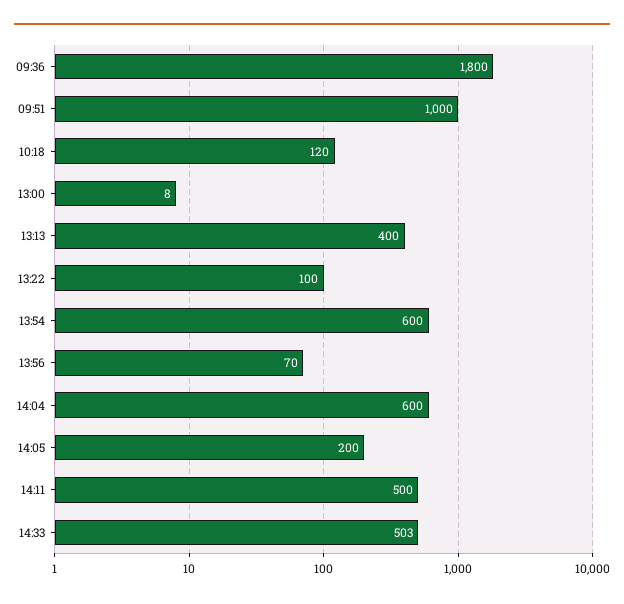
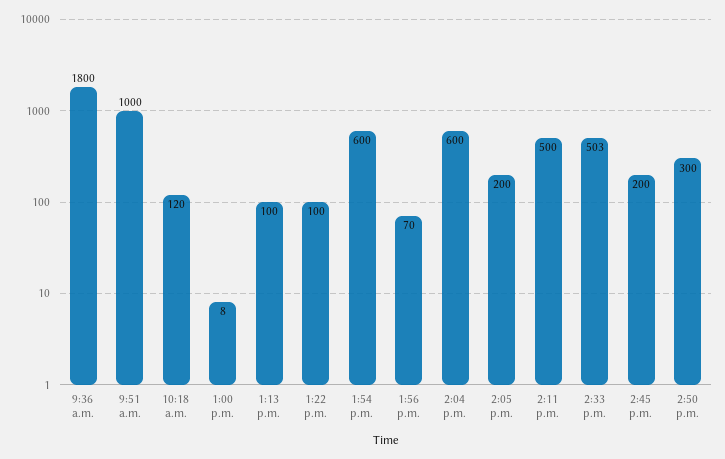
13:13: 400 -> 100
2:45 p.m.: none -> 200
2:50 p.m.: none -> 300

